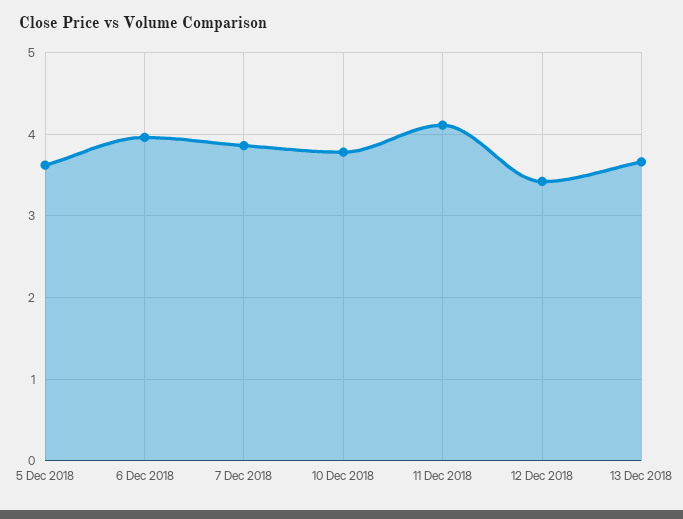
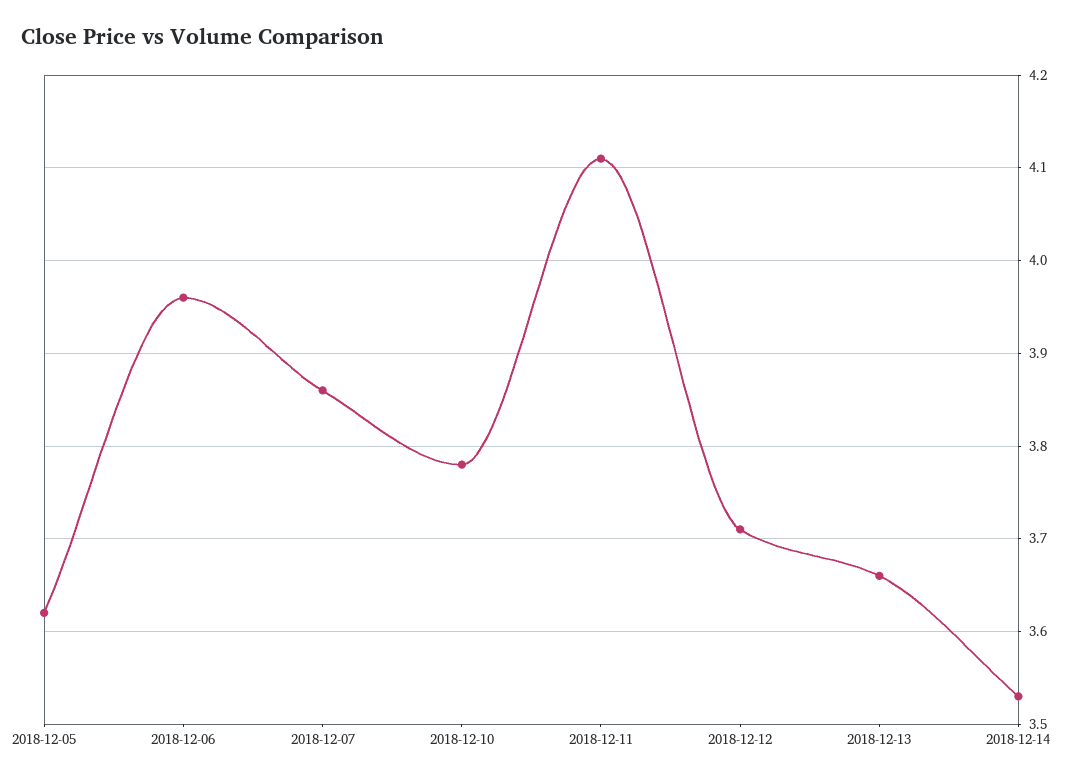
12 Dec 2018: 3.4 -> 3.71
2018-12-14: none -> 3.53

